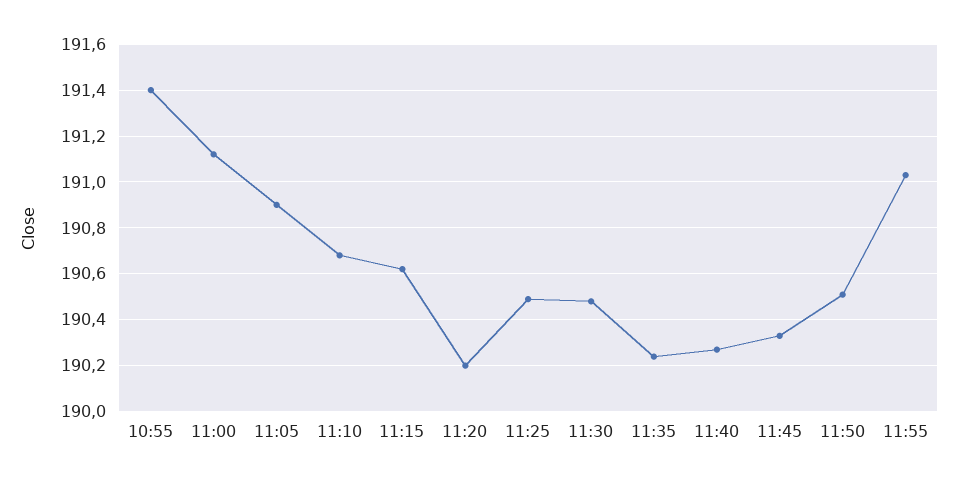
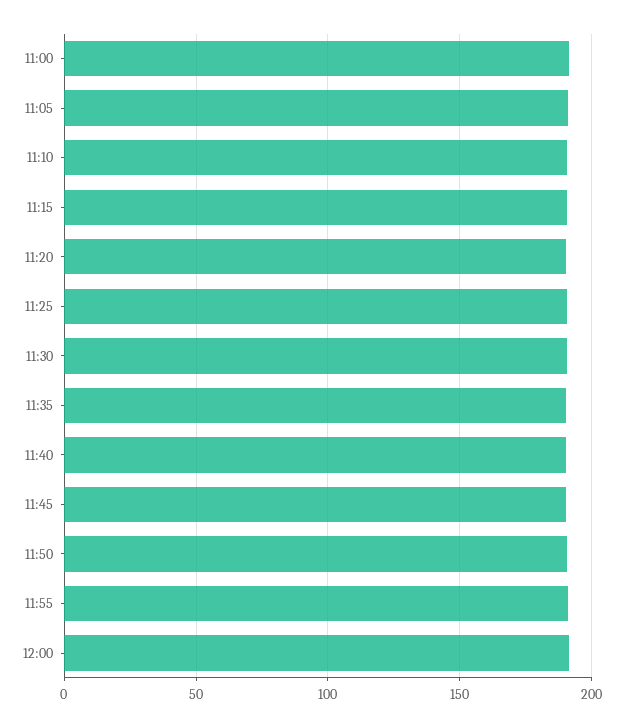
10:55: 191.4 -> none
12:00: none -> 190

